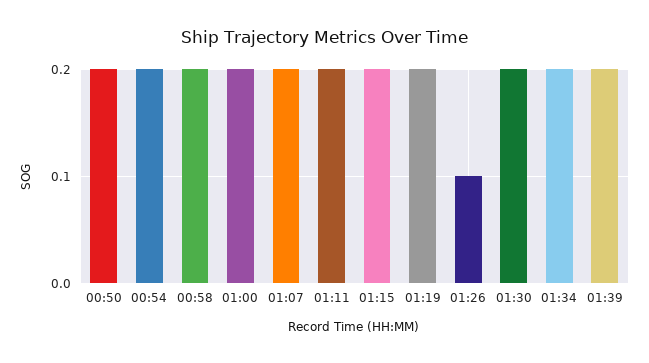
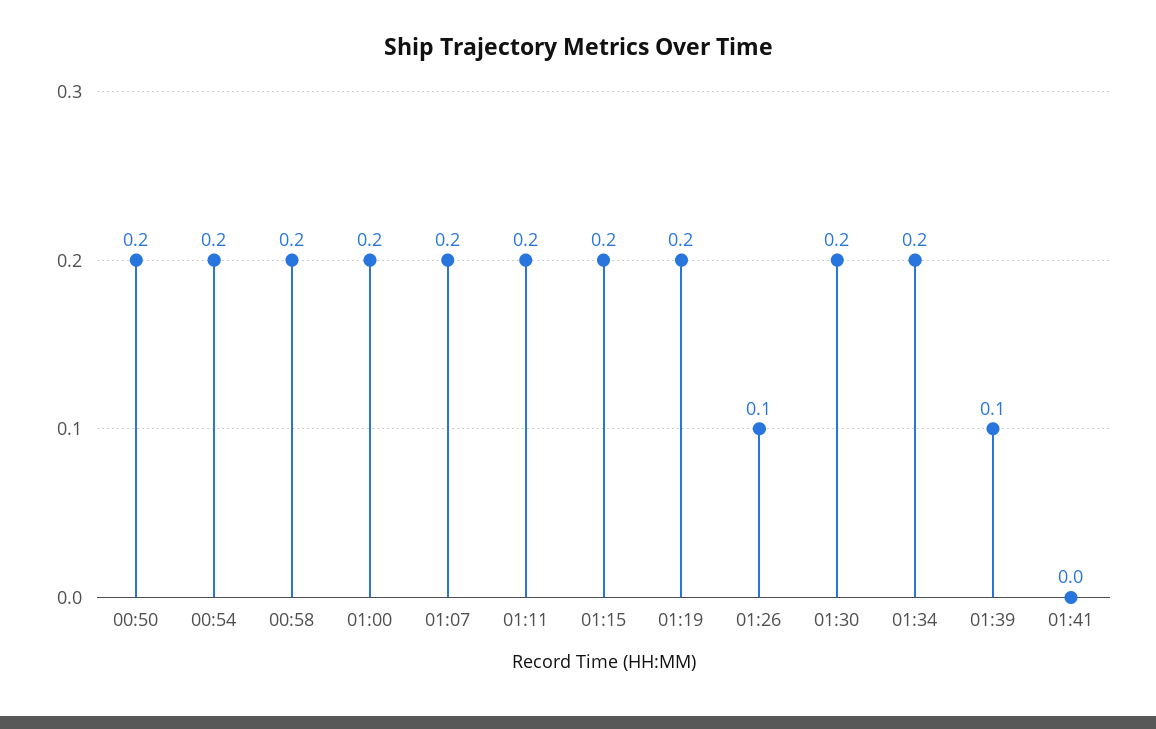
01:39: 0.2 -> 0.1
01:41: none -> 0

